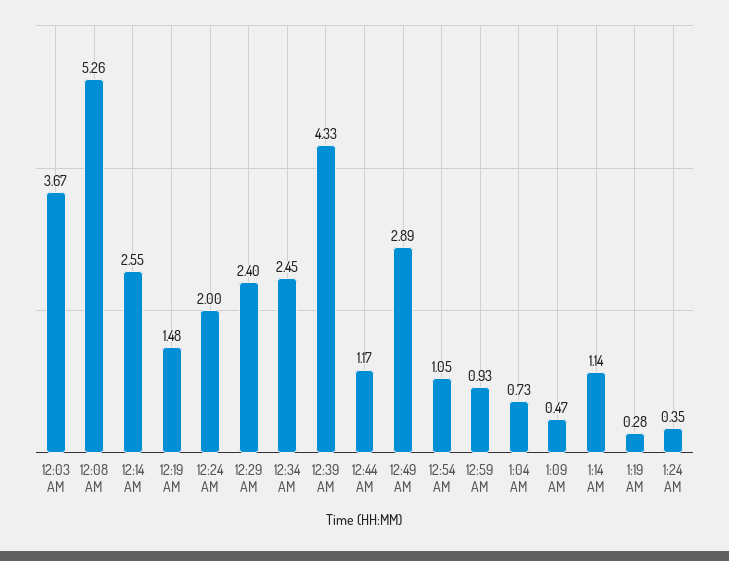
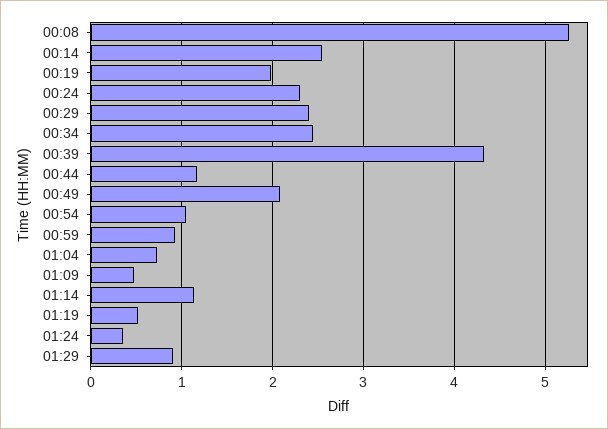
12:03 AM: 3.67 -> none
12:19 AM: 1.48 -> 2
12:24 AM: 2 -> 2.3
12:49 AM: 2.89 -> 2.1
1:19 AM: 0.28 -> 0.5
01:29: none -> 0.9

